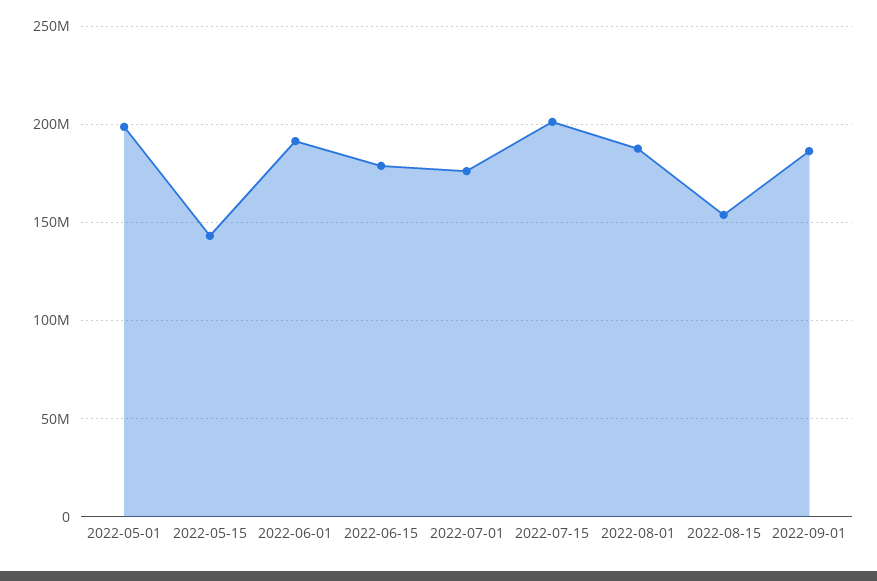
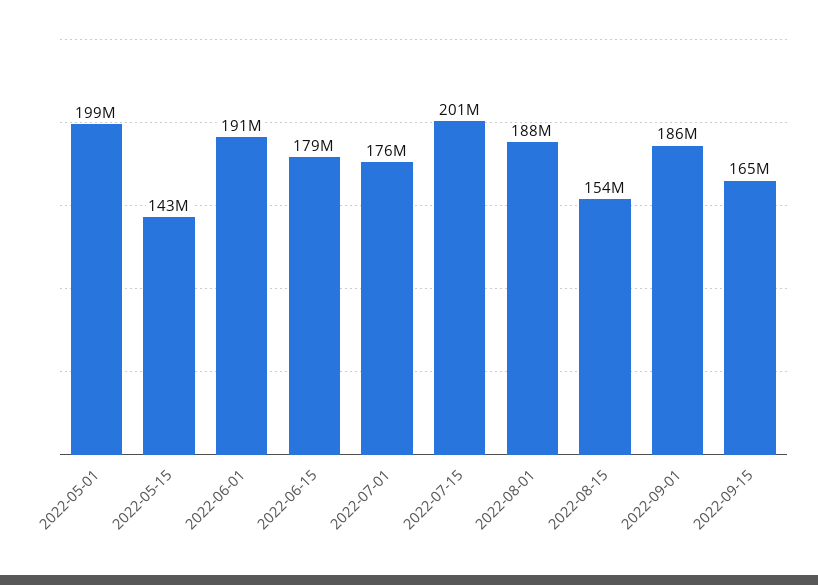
2022-09-15: none -> 165000000

